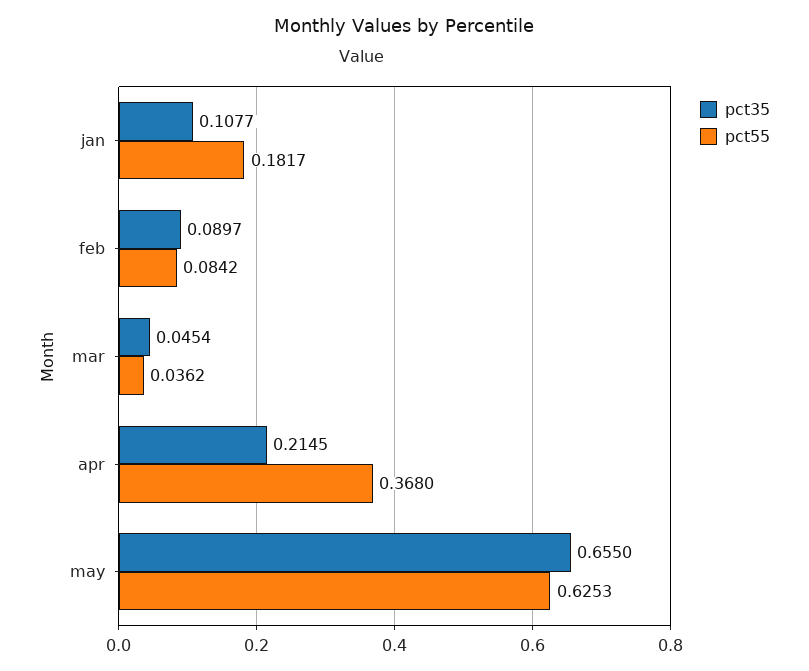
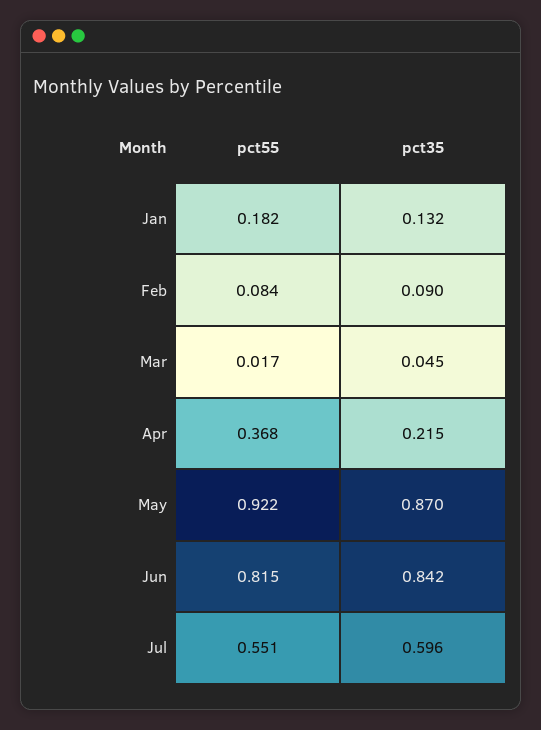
pct35, jan: 0.1077 -> 0.132
pct55, mar: 0.0362 -> 0.017
pct35, may: 0.655 -> 0.87
pct55, may: 0.6253 -> 0.922
pct55, Jun: none -> 0.815
pct35, Jun: none -> 0.842
pct55, Jul: none -> 0.551
pct35, Jul: none -> 0.596

